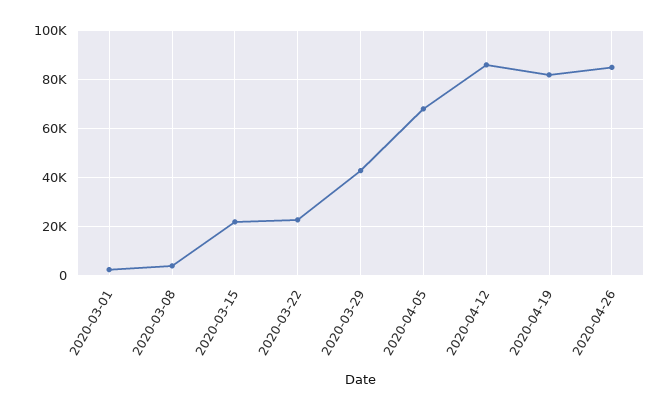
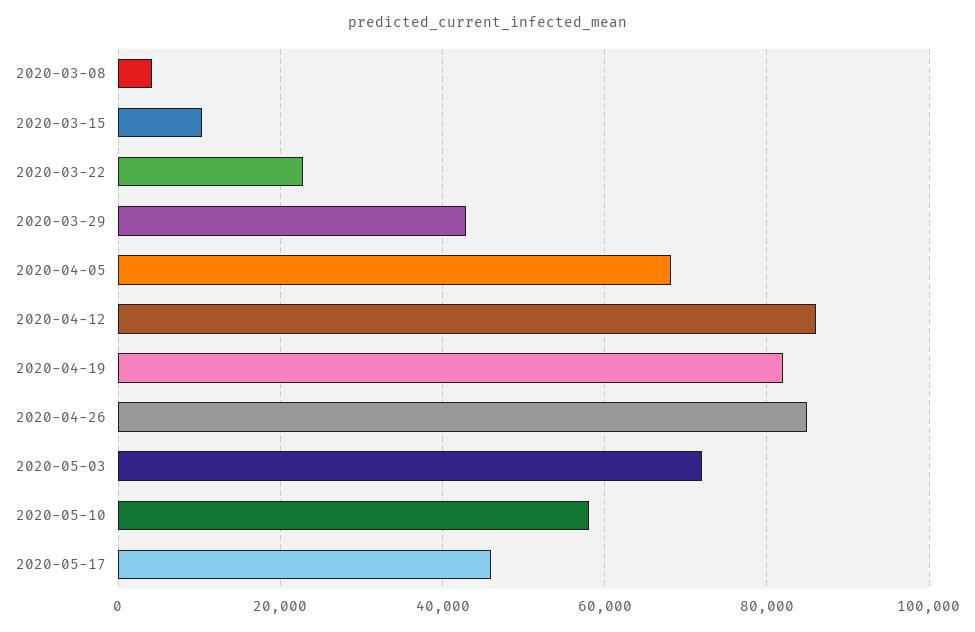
2020-03-01: 2500 -> none
2020-03-15: 22500 -> 10000
2020-05-03: none -> 72000
2020-05-10: none -> 58000
2020-05-17: none -> 46000

